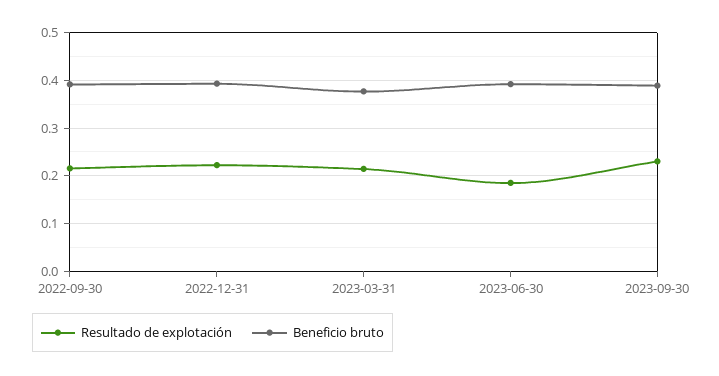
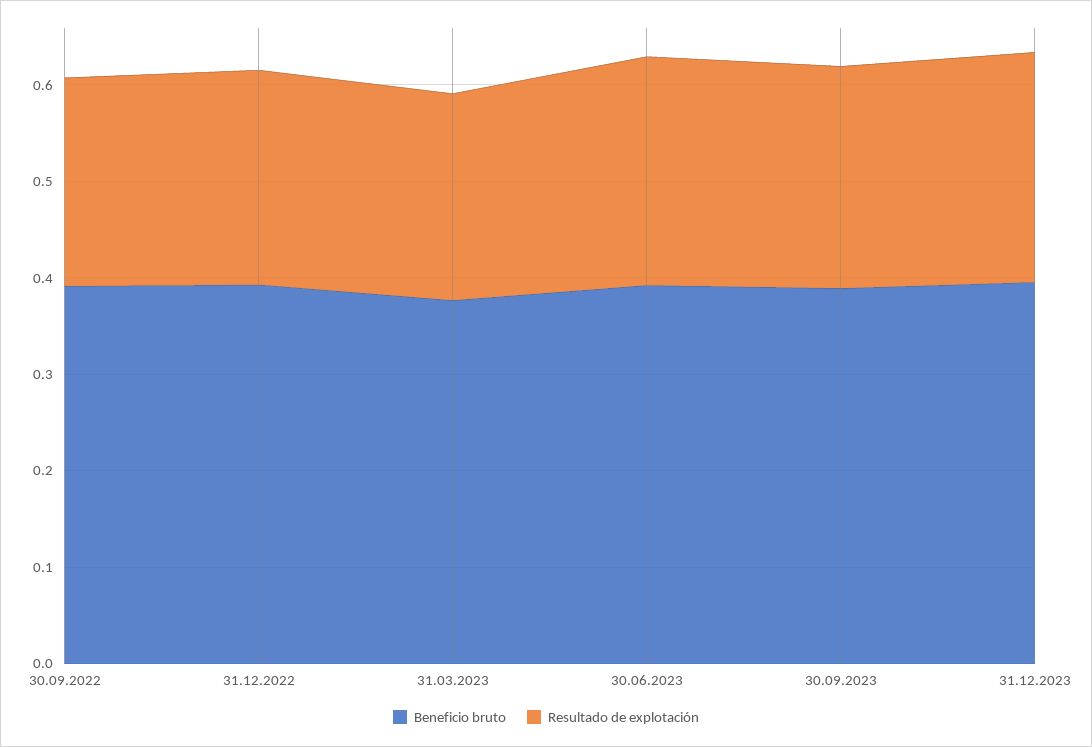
Resultado de explotación, 2023-06-30: 0.18 -> 0.24
Beneficio bruto, 31.12.2023: none -> 0.4
Resultado de explotación, 31.12.2023: none -> 0.24

